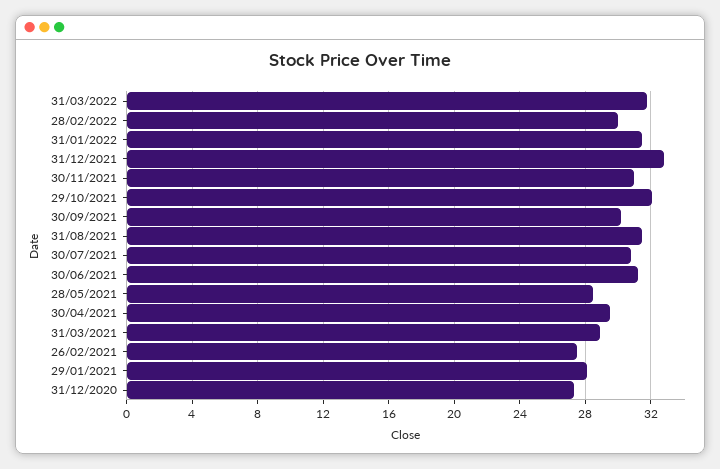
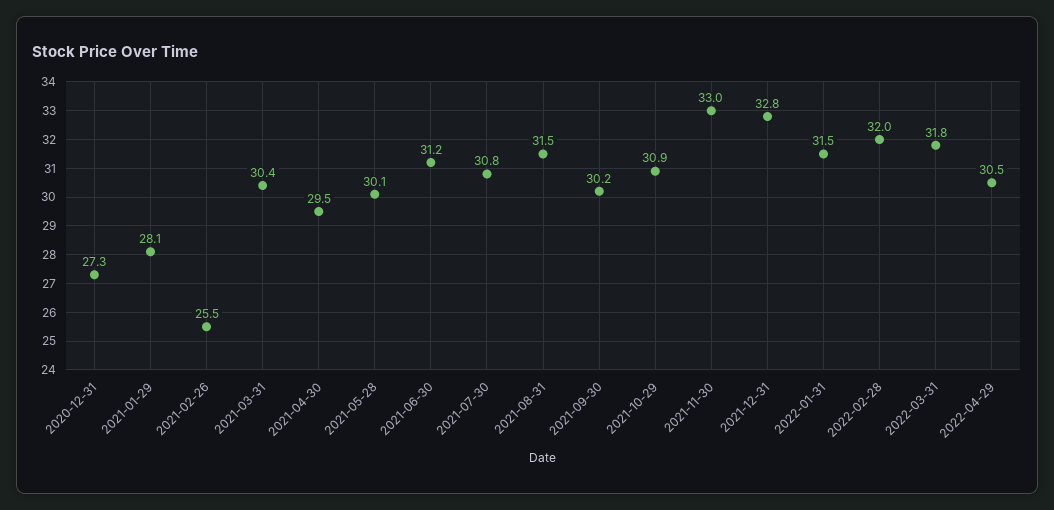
28/02/2022: 30 -> 32
30/11/2021: 31 -> 33
29/10/2021: 32 -> 30.9
28/05/2021: 28.5 -> 30.1
31/03/2021: 29 -> 30.4
26/02/2021: 27.5 -> 25.5
2022-04-29: none -> 30.5

